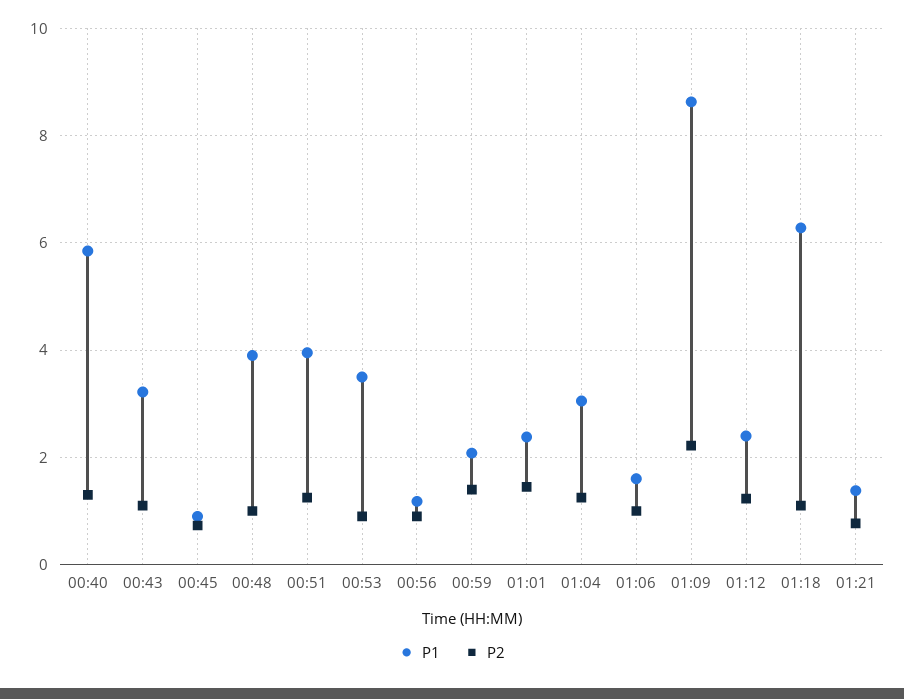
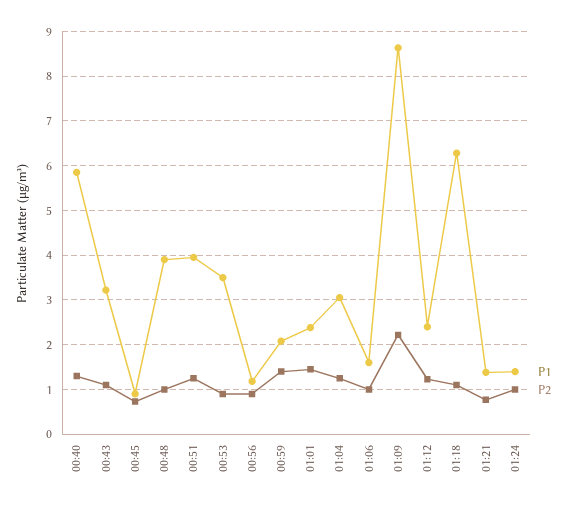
P1, 01:24: none -> 1.4
P2, 01:24: none -> 1

